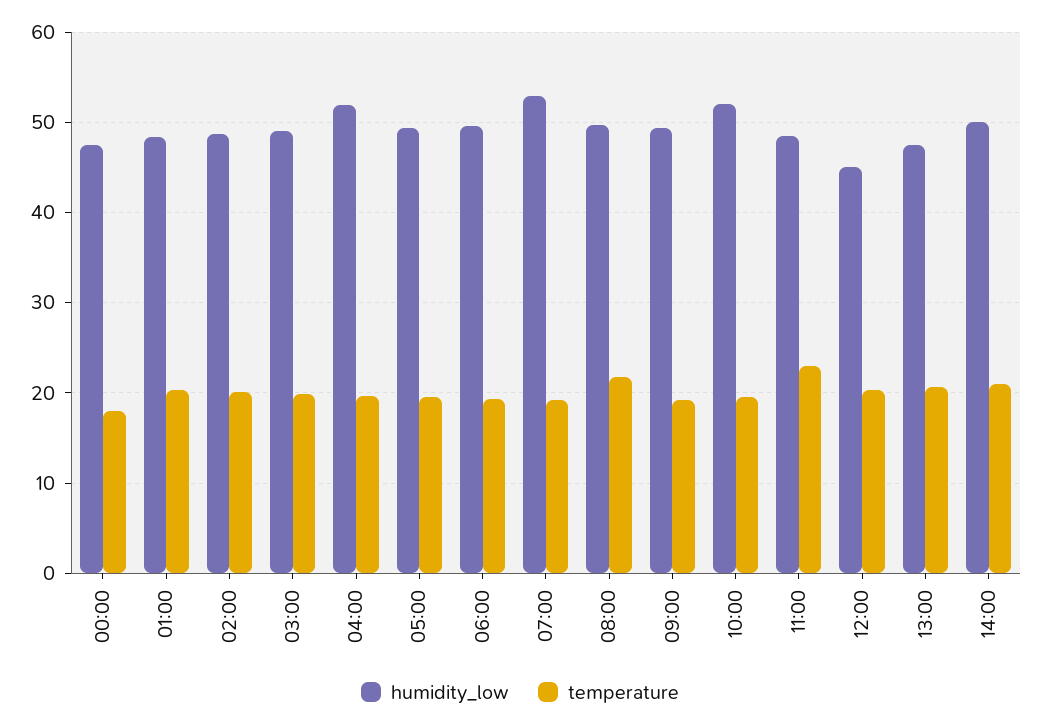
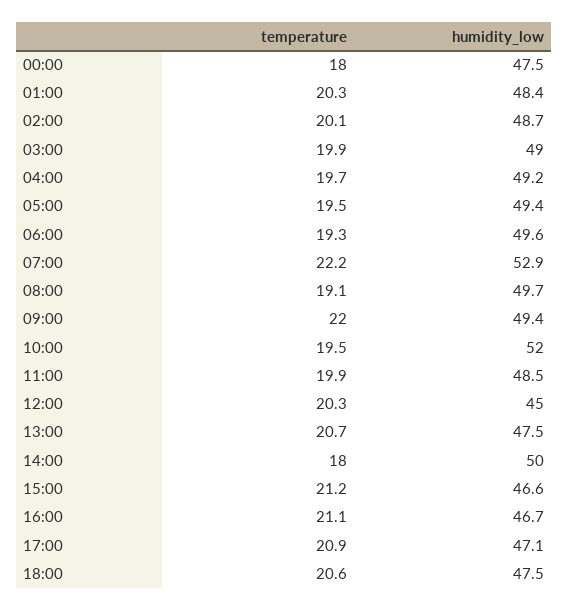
humidity_low, 04:00: 52 -> 49.2
temperature, 07:00: 19 -> 22.2
temperature, 08:00: 22 -> 19.1
temperature, 09:00: 19 -> 22
temperature, 11:00: 23 -> 19.9
temperature, 14:00: 21 -> 18
temperature, 15:00: none -> 21.2
humidity_low, 15:00: none -> 46.6
temperature, 16:00: none -> 21.1
humidity_low, 16:00: none -> 46.7
temperature, 17:00: none -> 20.9
humidity_low, 17:00: none -> 47.1
temperature, 18:00: none -> 20.6
humidity_low, 18:00: none -> 47.5

